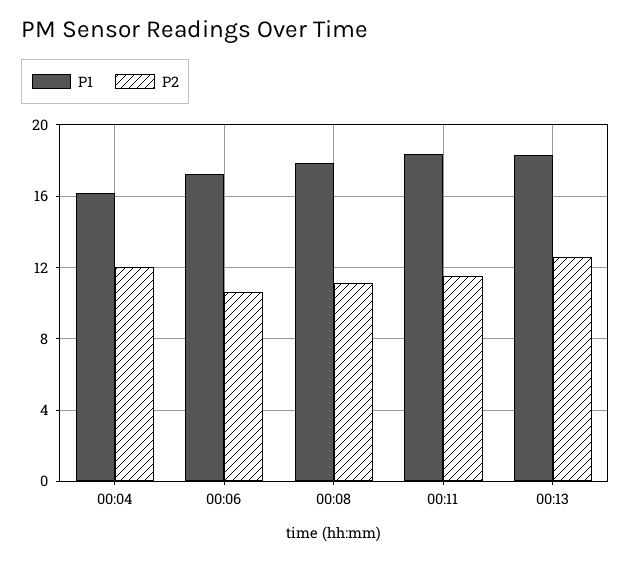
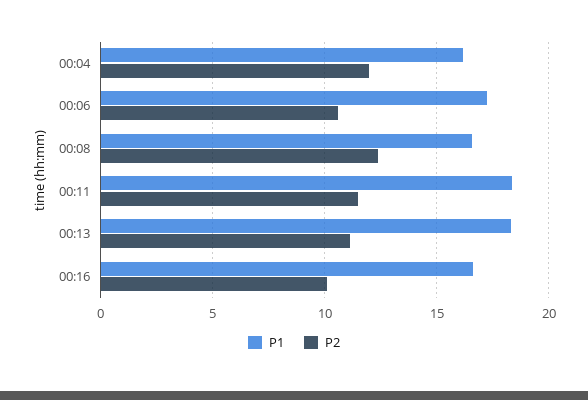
P1, 00:08: 18 -> 16.5
P2, 00:08: 11 -> 12.5
P2, 00:13: 12.5 -> 11
P1, 00:16: none -> 16.5
P2, 00:16: none -> 10

